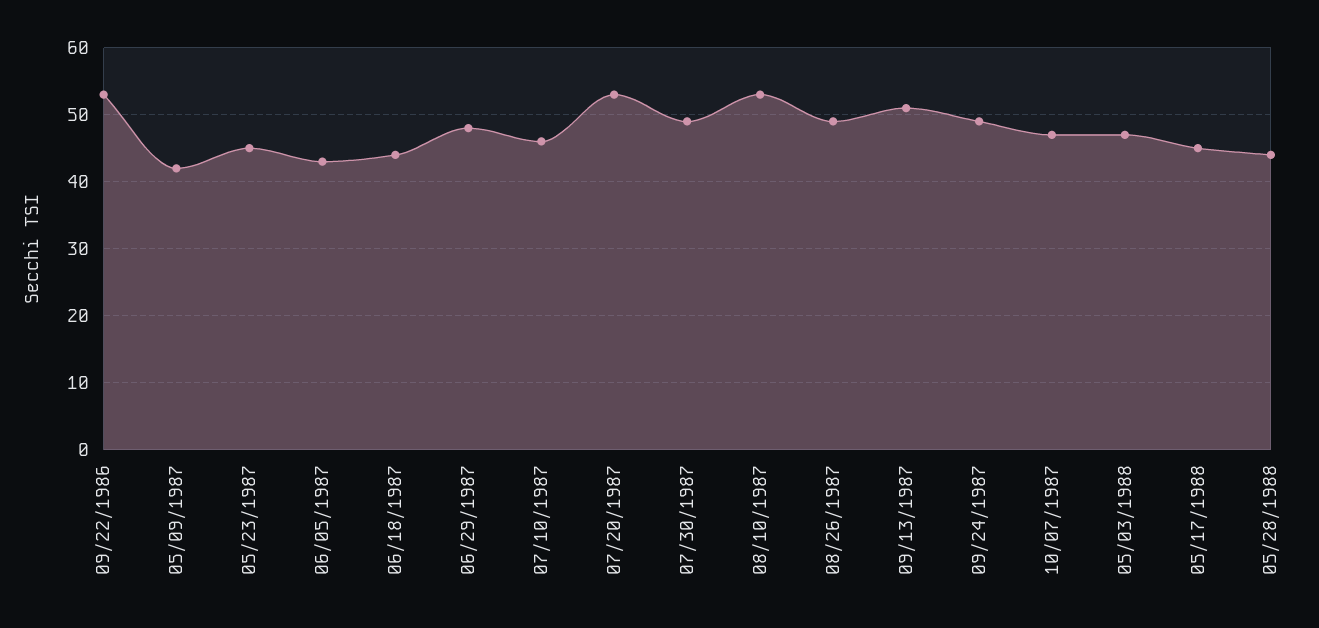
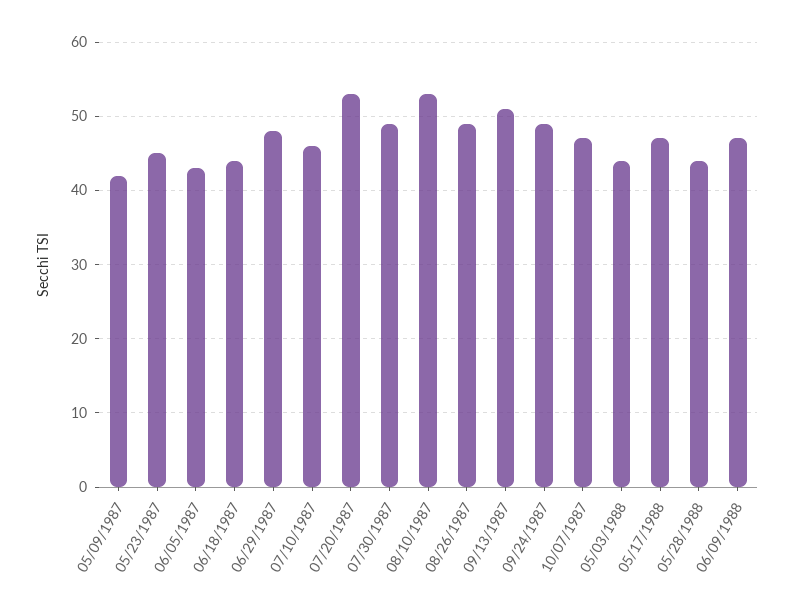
09/22/1986: 53 -> none
05/03/1988: 47 -> 44
05/17/1988: 45 -> 47
06/09/1988: none -> 47

